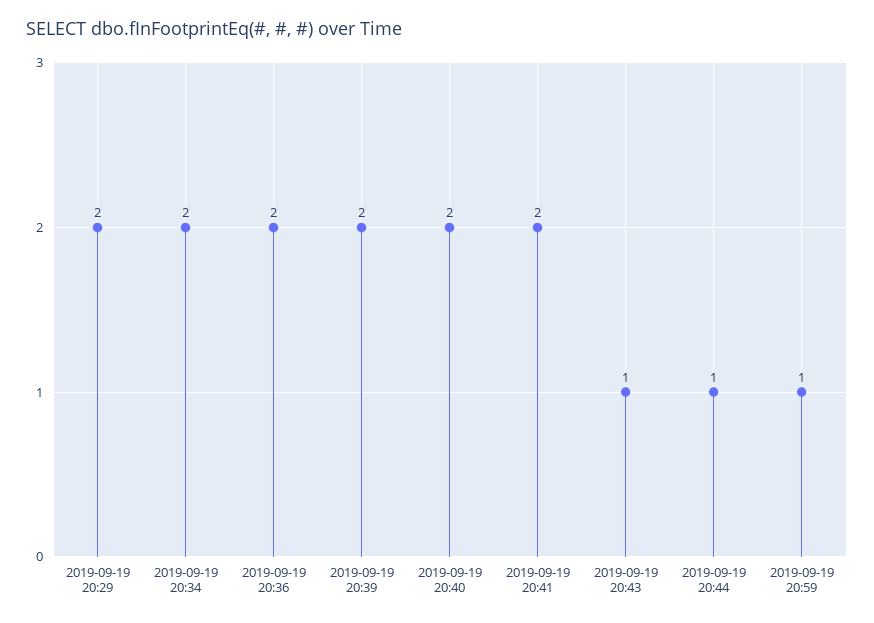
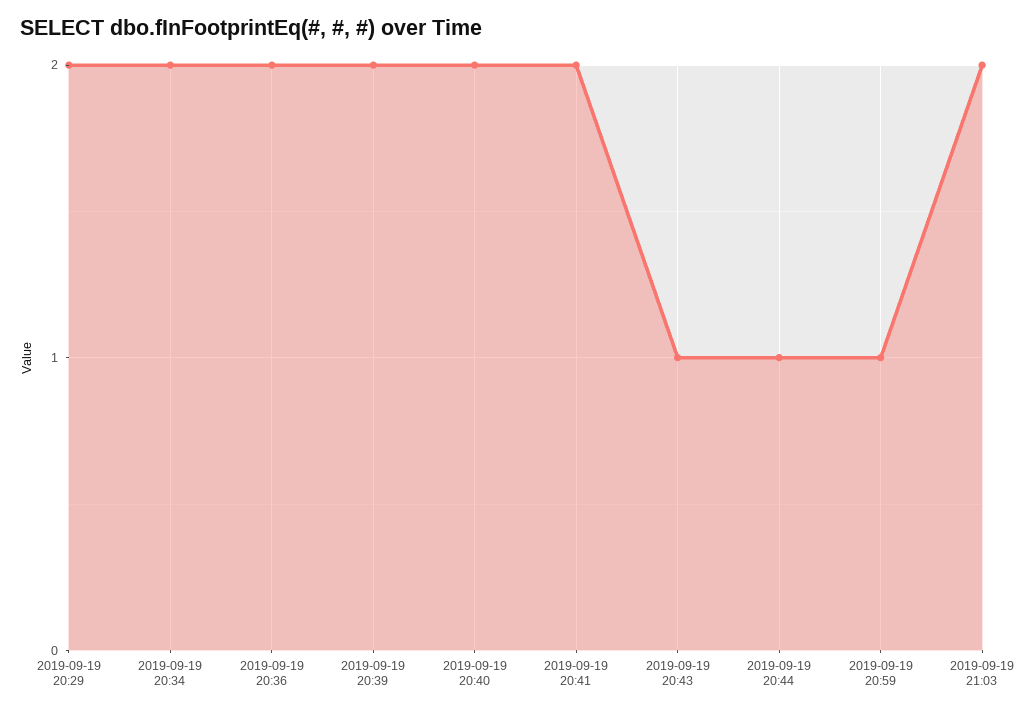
2019-09-19 21:03: none -> 2

